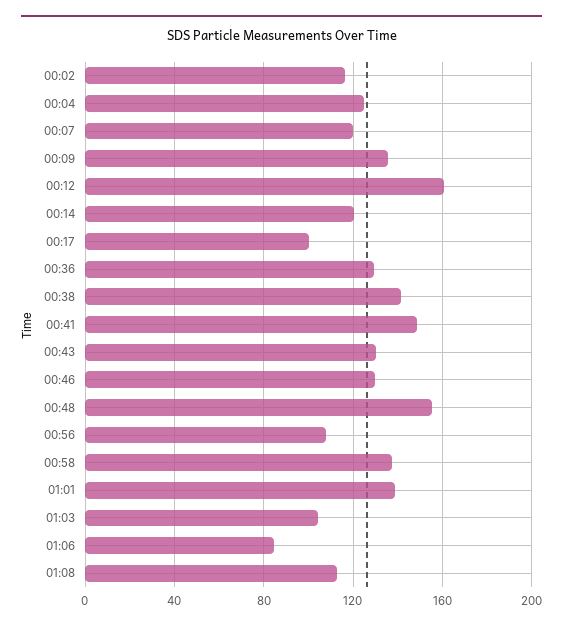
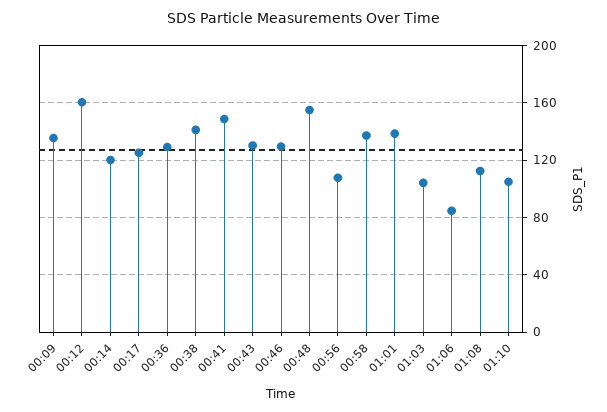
00:02: 115 -> none
00:04: 125 -> none
00:07: 120 -> none
00:17: 100 -> 125
01:10: none -> 105

